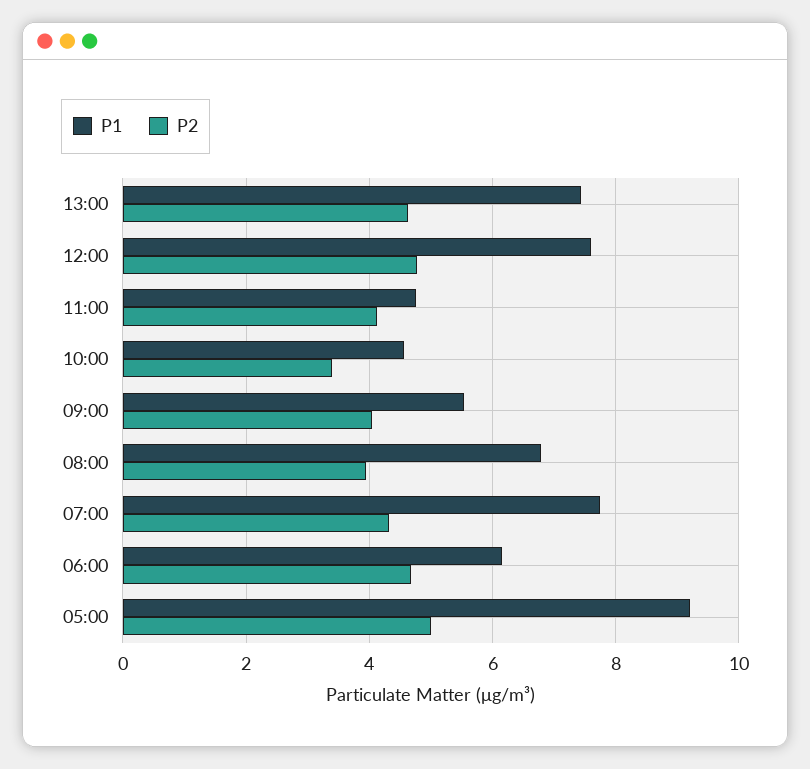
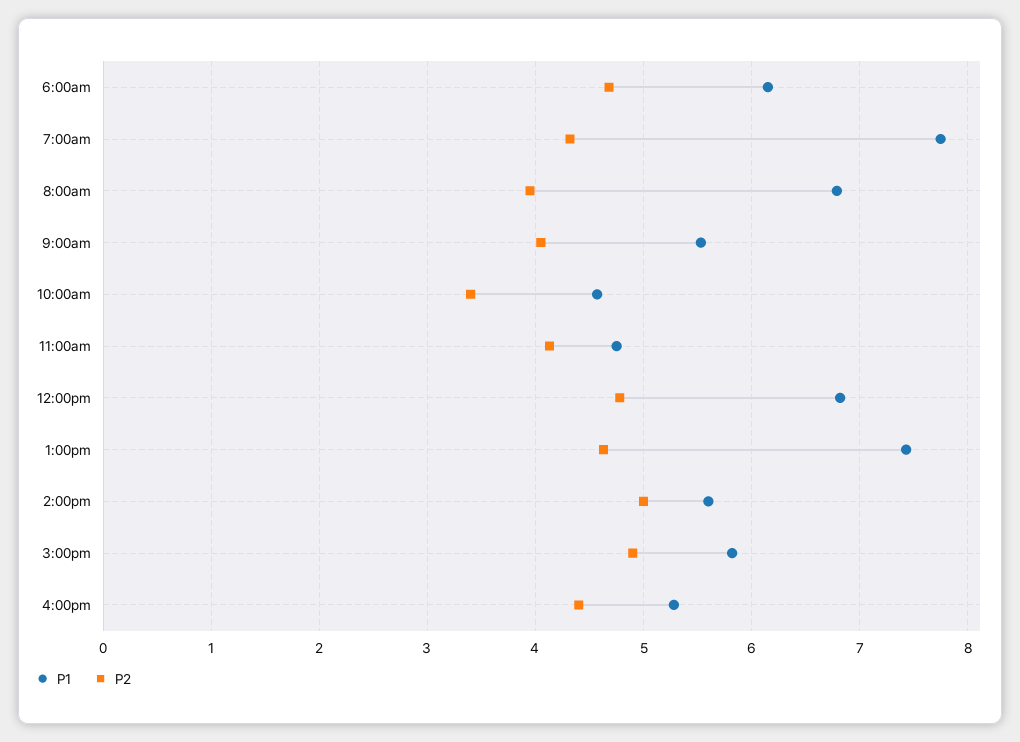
P1, 12:00: 7.6 -> 6.8
P1, 05:00: 9.2 -> none
P2, 05:00: 5 -> none
P1, 2:00pm: none -> 5.6
P2, 2:00pm: none -> 5
P1, 3:00pm: none -> 5.8
P2, 3:00pm: none -> 4.9
P1, 4:00pm: none -> 5.3
P2, 4:00pm: none -> 4.4

